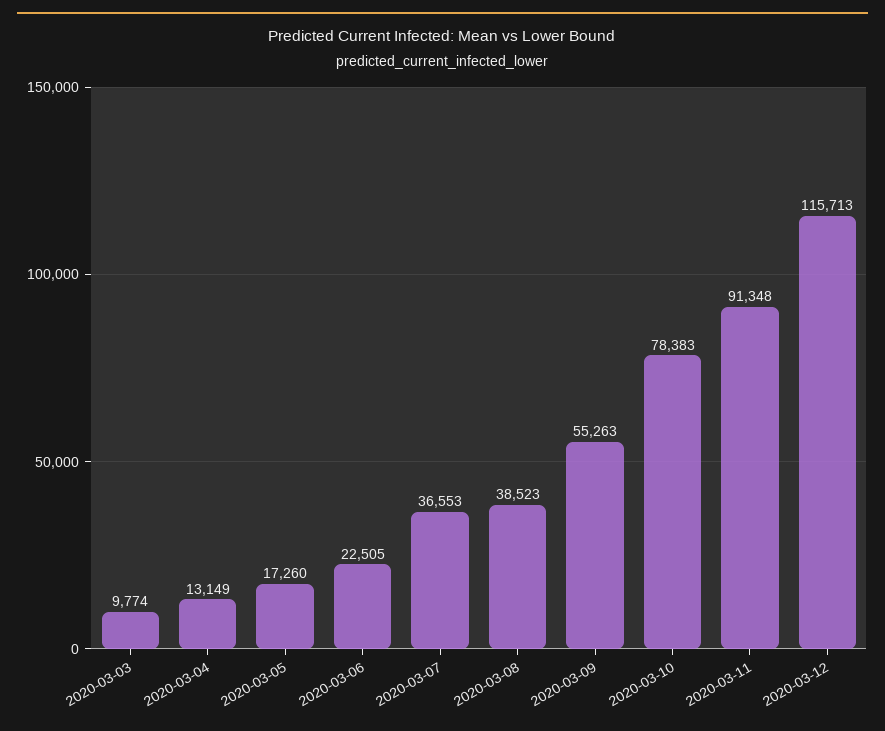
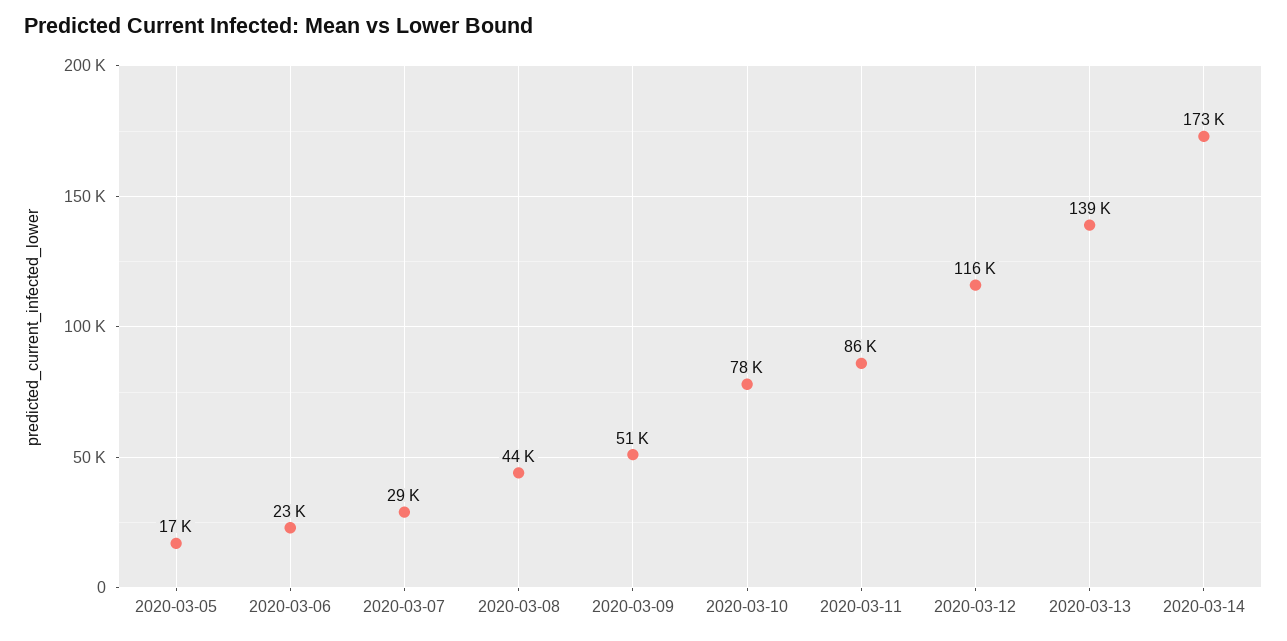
2020-03-03: 9774 -> none
2020-03-04: 13149 -> none
2020-03-07: 36553 -> 29000
2020-03-08: 38523 -> 44000
2020-03-09: 55263 -> 51000
2020-03-11: 91348 -> 86000
2020-03-13: none -> 139000
2020-03-14: none -> 173000

